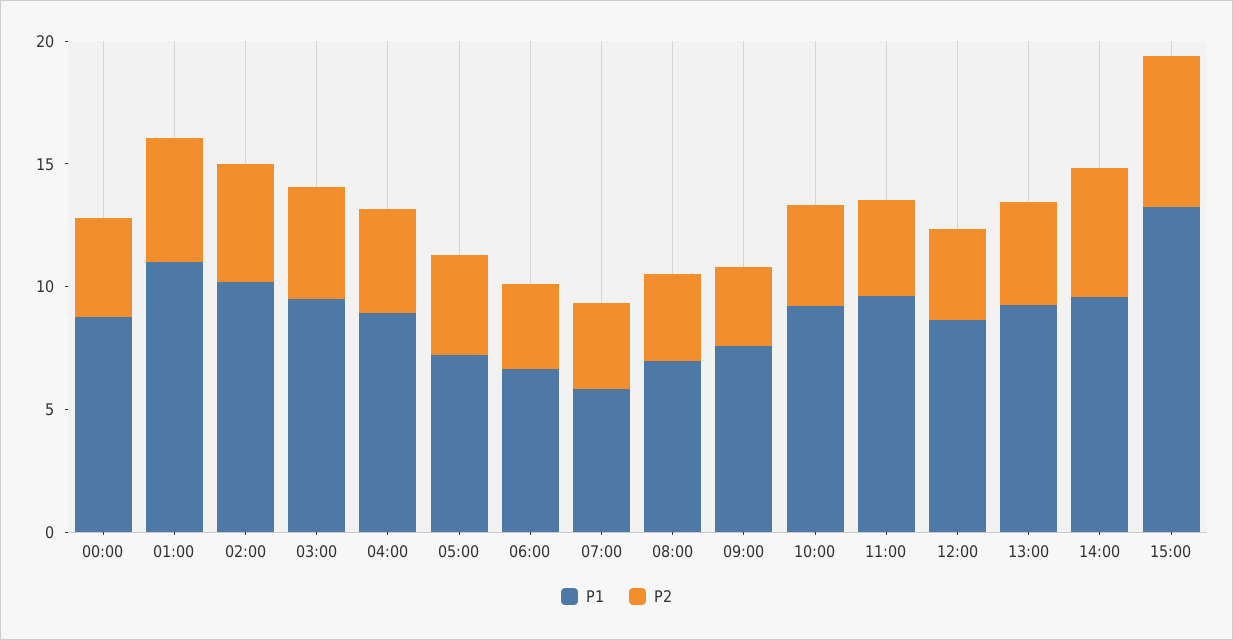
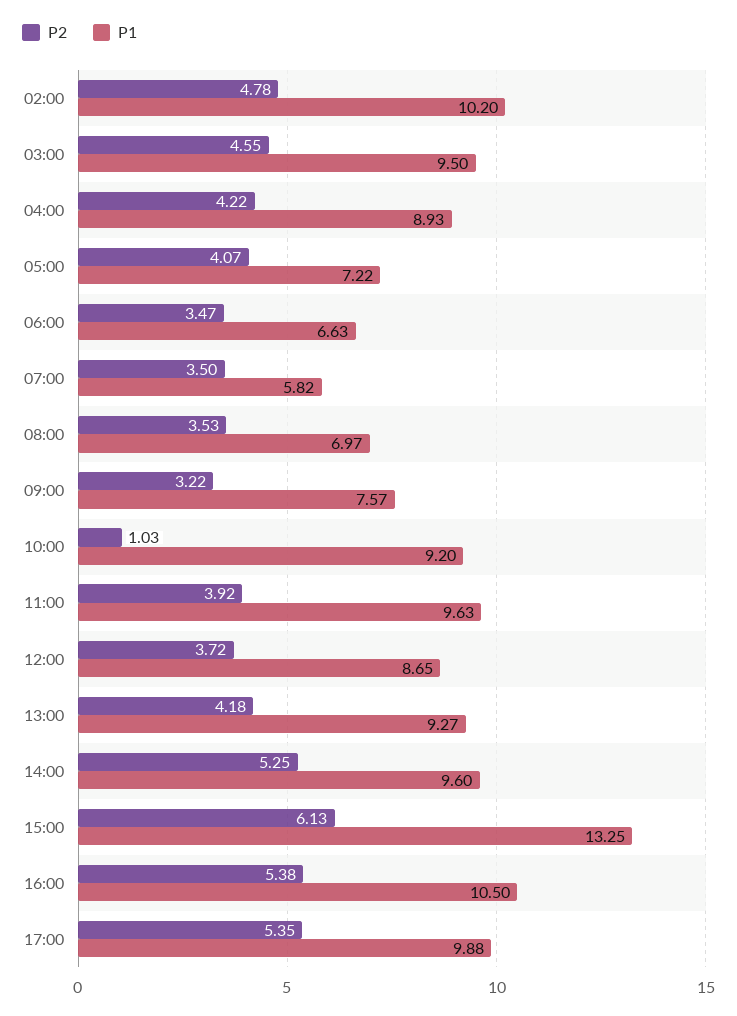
P1, 00:00: 9 -> none
P2, 00:00: 4 -> none
P1, 01:00: 11 -> none
P2, 01:00: 5 -> none
P2, 10:00: 4 -> 1.03
P2, 16:00: none -> 5.38
P1, 16:00: none -> 10.5
P2, 17:00: none -> 5.35
P1, 17:00: none -> 9.88

